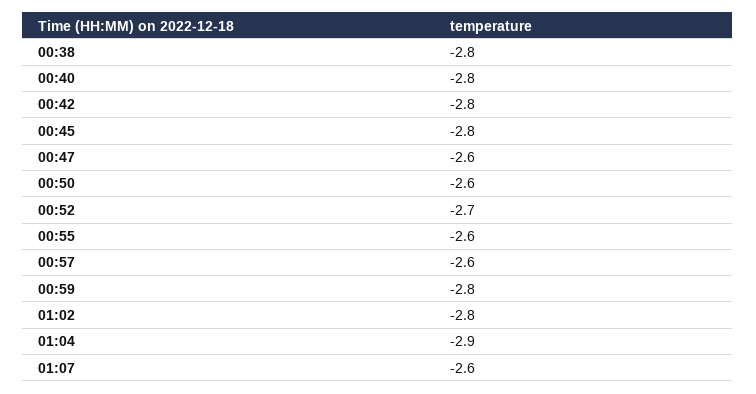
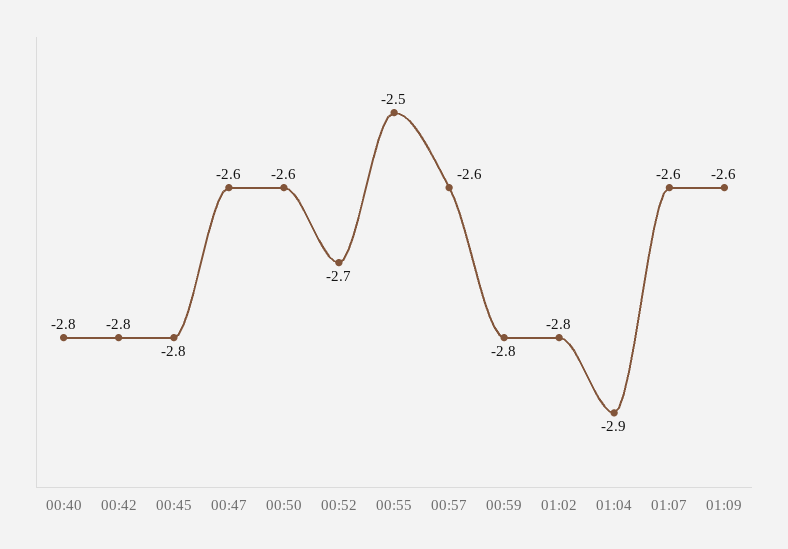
00:38: -2.8 -> none
00:55: -2.6 -> -2.5
01:09: none -> -2.6

